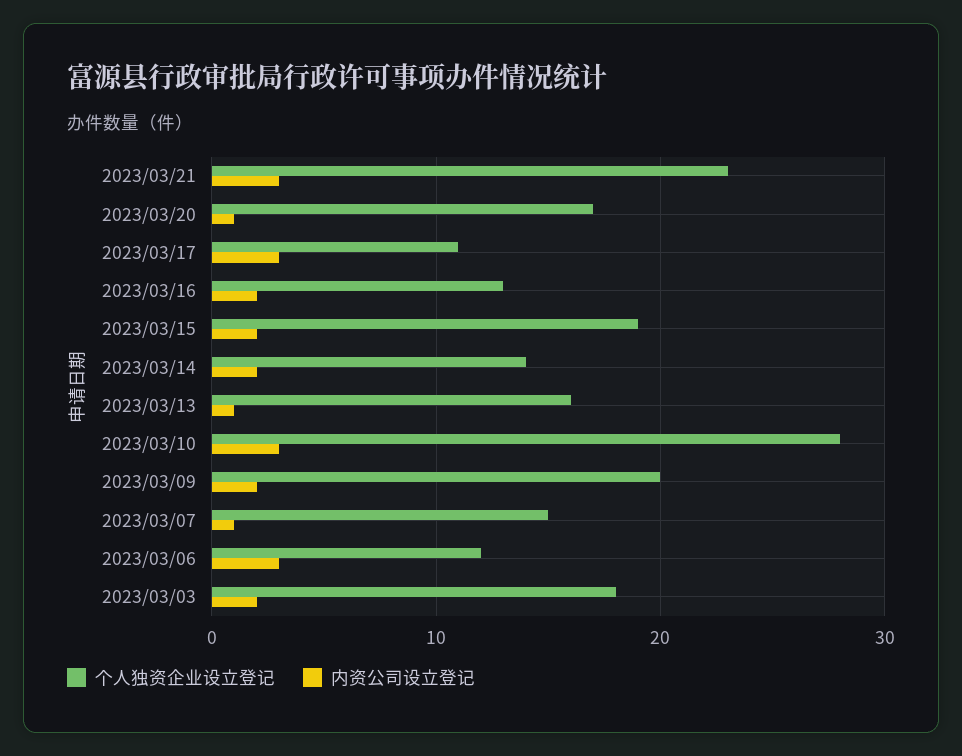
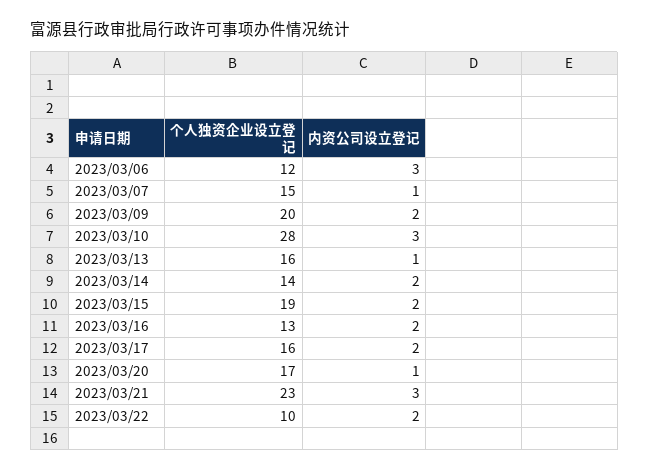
个人独资企业设立登记, 2023/03/17: 11 -> 16
内资公司设立登记, 2023/03/17: 3 -> 2
个人独资企业设立登记, 2023/03/03: 18 -> none
内资公司设立登记, 2023/03/03: 2 -> none
个人独资企业设立登记, 2023/03/22: none -> 10
内资公司设立登记, 2023/03/22: none -> 2

